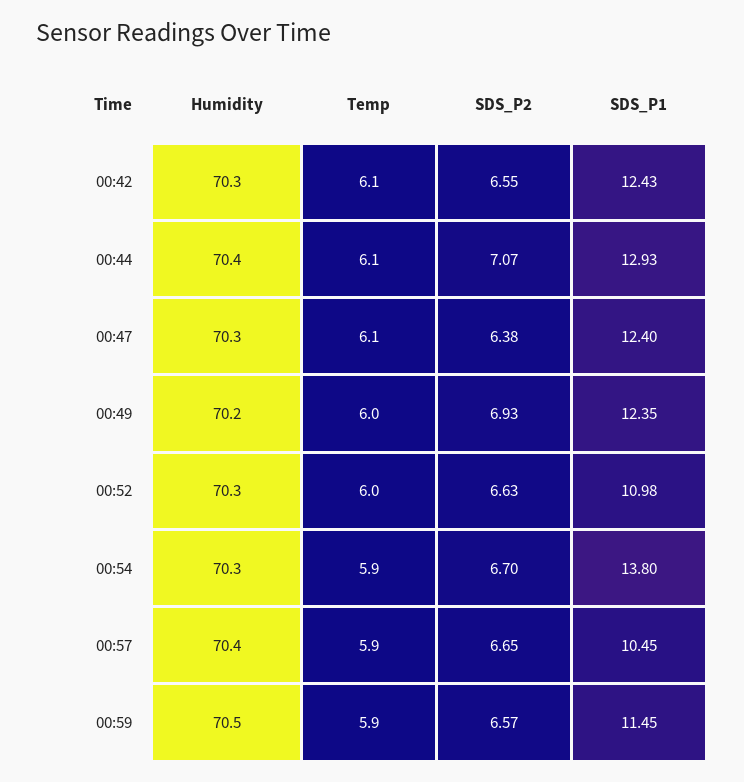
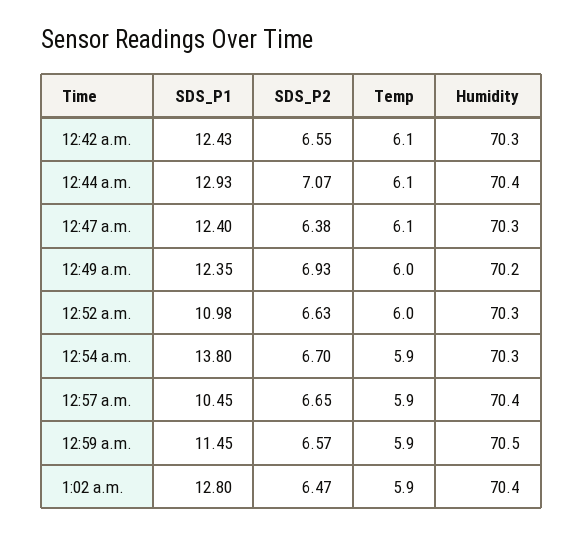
SDS_P1, 1:02 a.m.: none -> 12.8
SDS_P2, 1:02 a.m.: none -> 6.47
Temp, 1:02 a.m.: none -> 5.9
Humidity, 1:02 a.m.: none -> 70.4

